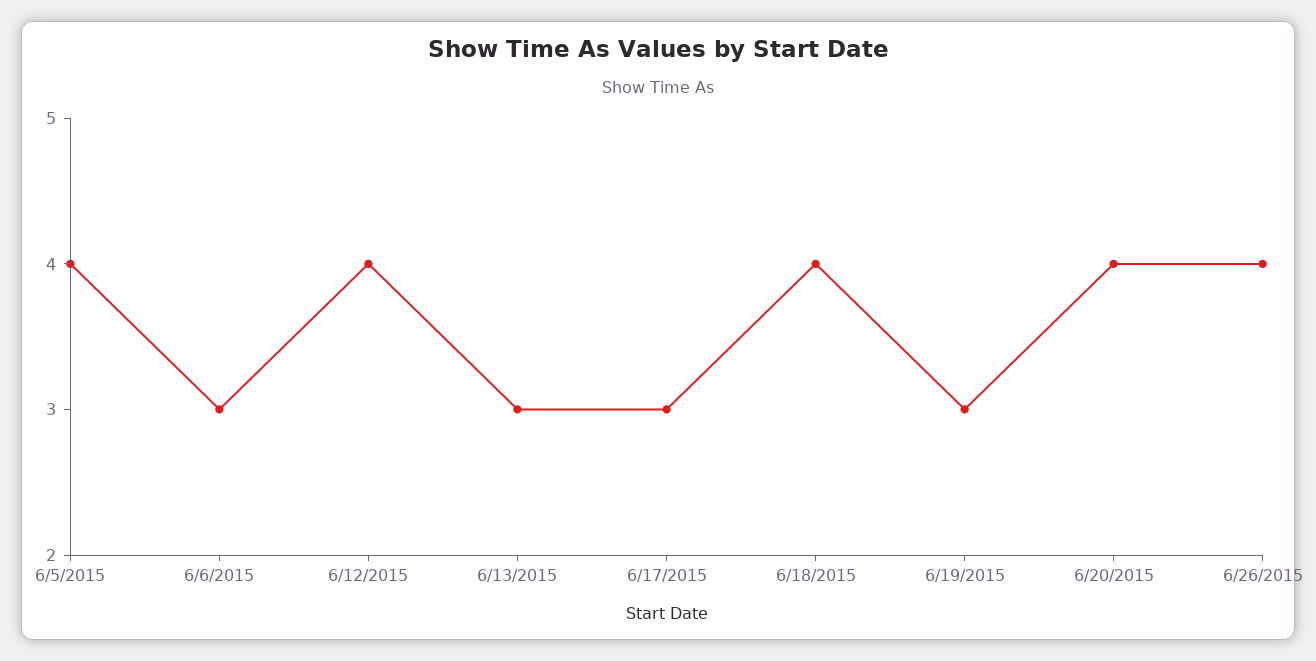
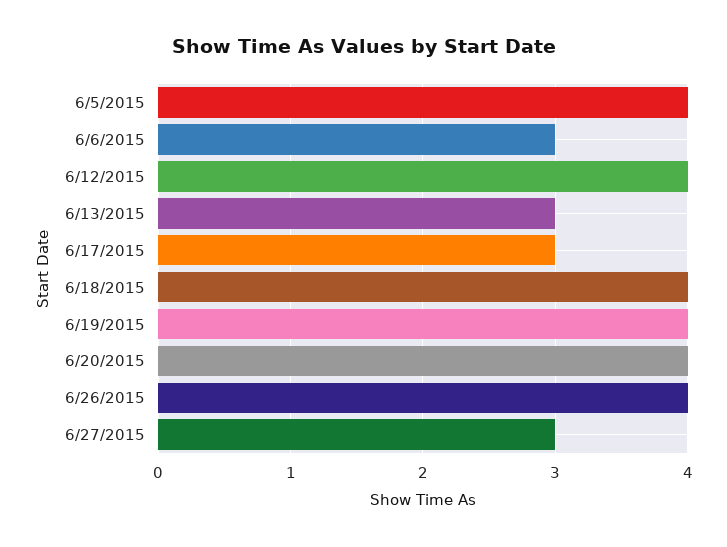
6/19/2015: 3 -> 4
6/27/2015: none -> 3

